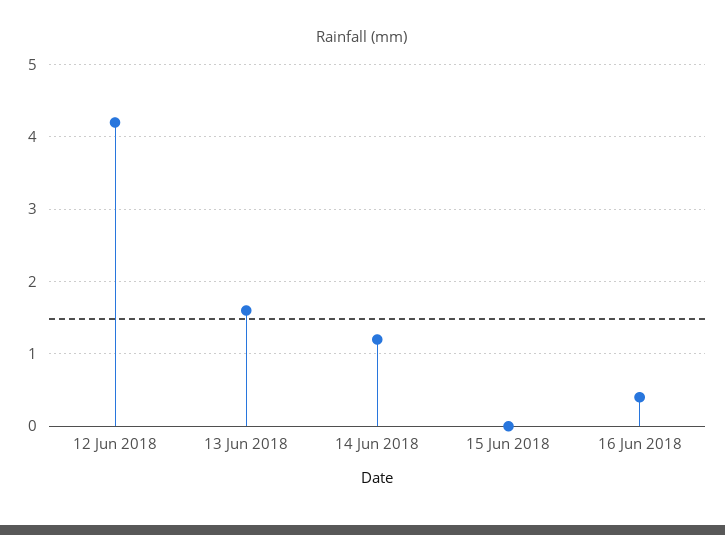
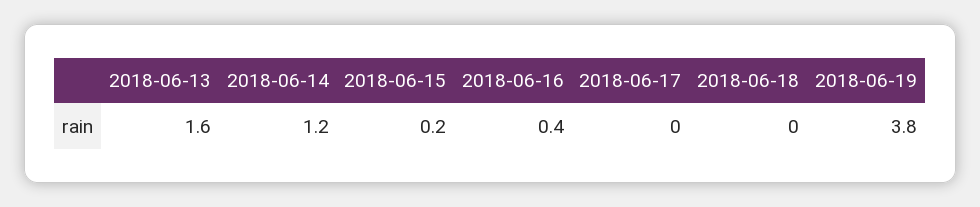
12 Jun 2018: 4.2 -> none
15 Jun 2018: 0 -> 0.2
2018-06-17: none -> 0
2018-06-18: none -> 0
2018-06-19: none -> 3.8

